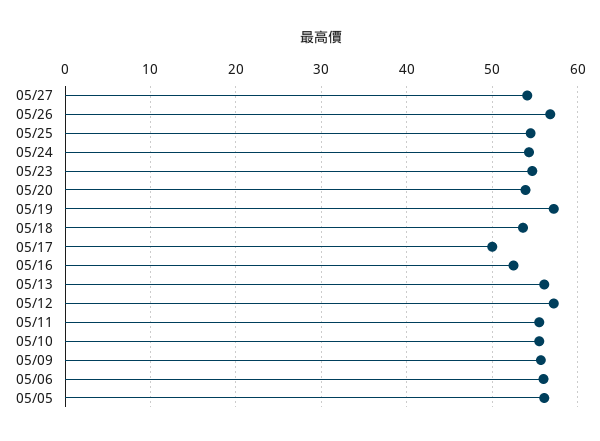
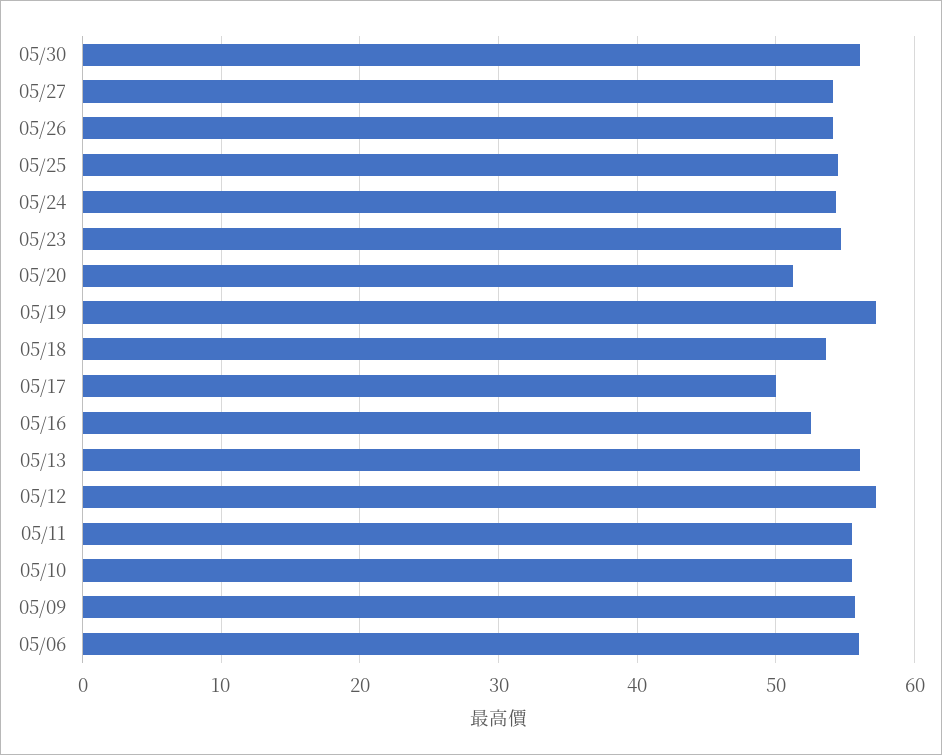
05/26: 57 -> 54
05/20: 54 -> 51
05/05: 56 -> none
05/30: none -> 56

